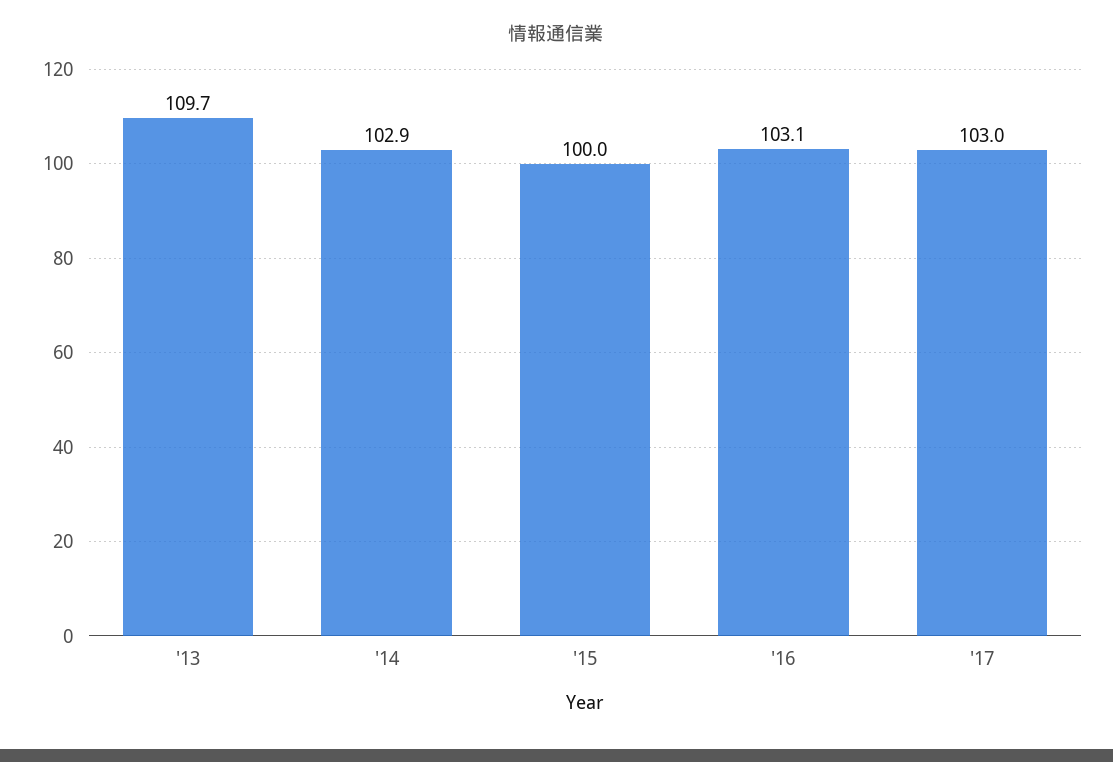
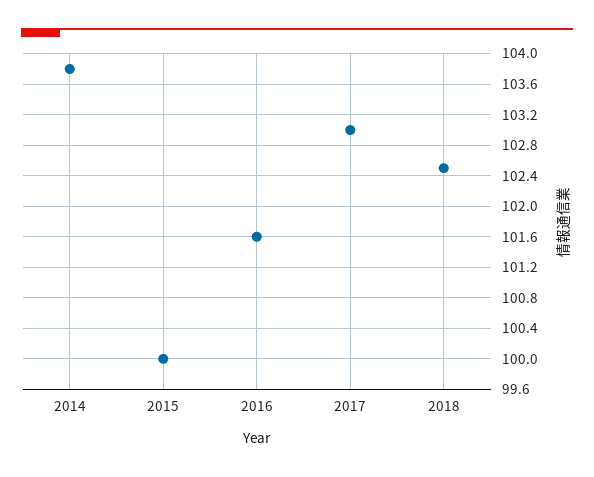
'13: 109.7 -> none
'14: 102.9 -> 103.8
'16: 103.1 -> 101.6
2018: none -> 102.5

